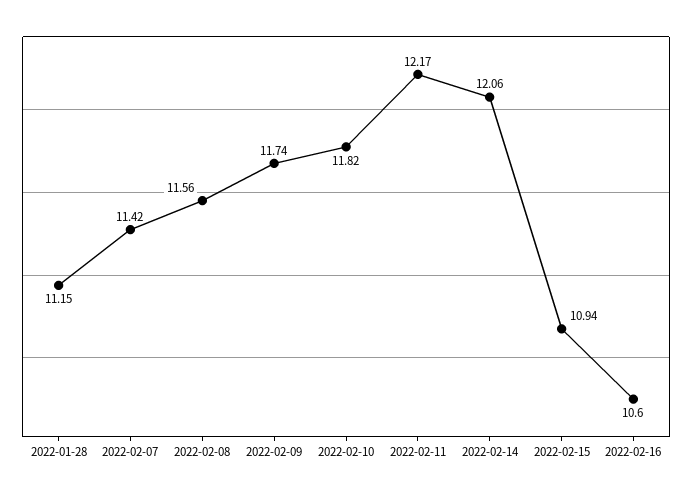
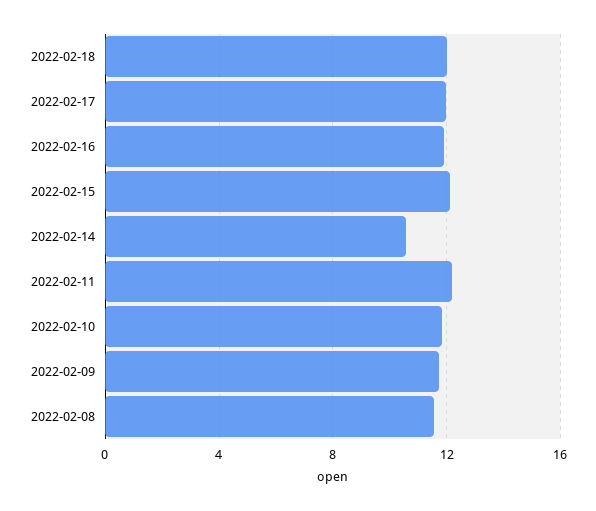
2022-01-28: 11.15 -> none
2022-02-07: 11.42 -> none
2022-02-14: 12.06 -> 10.5
2022-02-15: 10.94 -> 12
2022-02-16: 10.6 -> 12
2022-02-18: none -> 12
2022-02-17: none -> 12

